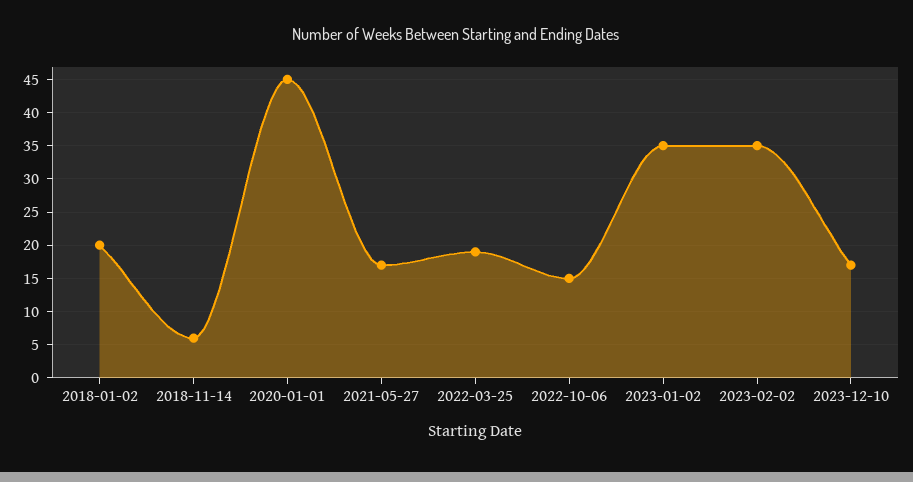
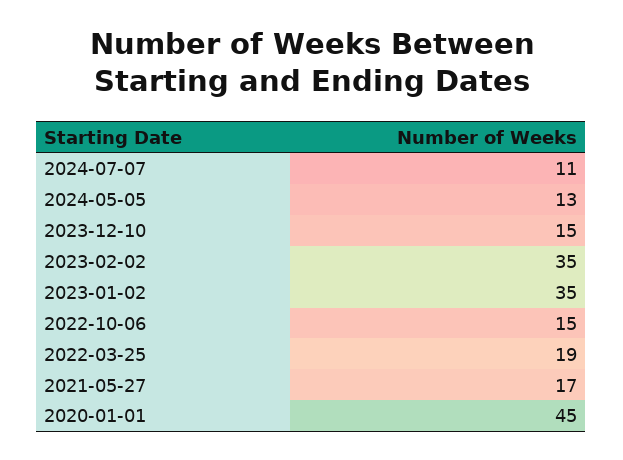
2018-01-02: 20 -> none
2018-11-14: 6 -> none
2023-12-10: 17 -> 15
2024-07-07: none -> 11
2024-05-05: none -> 13

